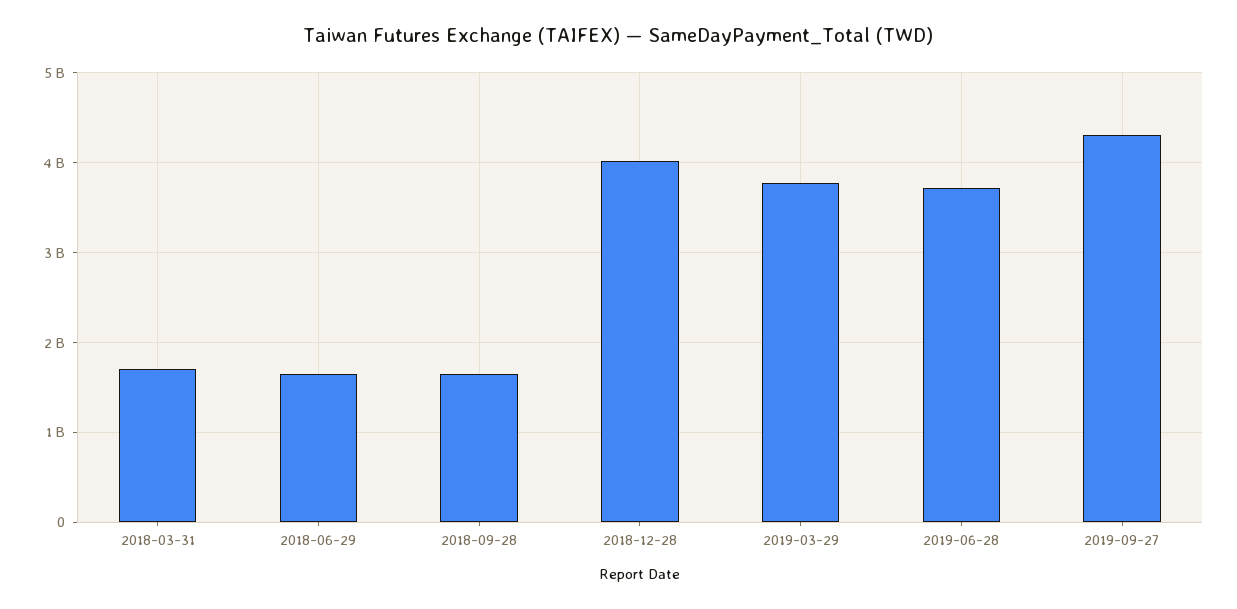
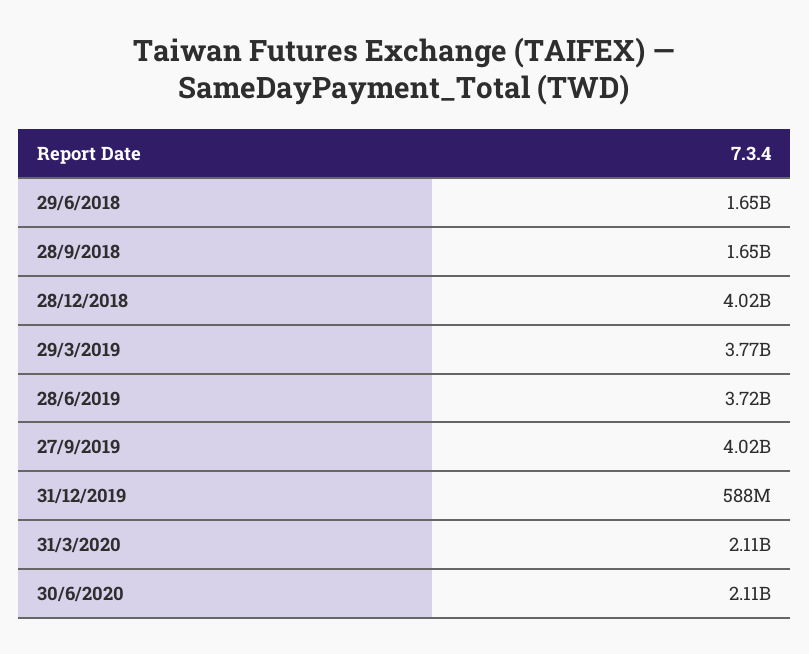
2018-03-31: 1700000000 -> none
2019-09-27: 4300000000 -> 4020000000
31/12/2019: none -> 588000000
31/3/2020: none -> 2110000000
30/6/2020: none -> 2110000000

